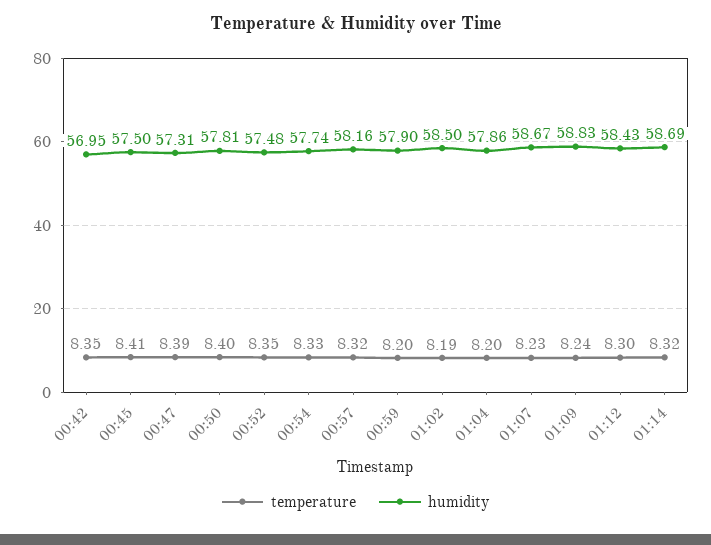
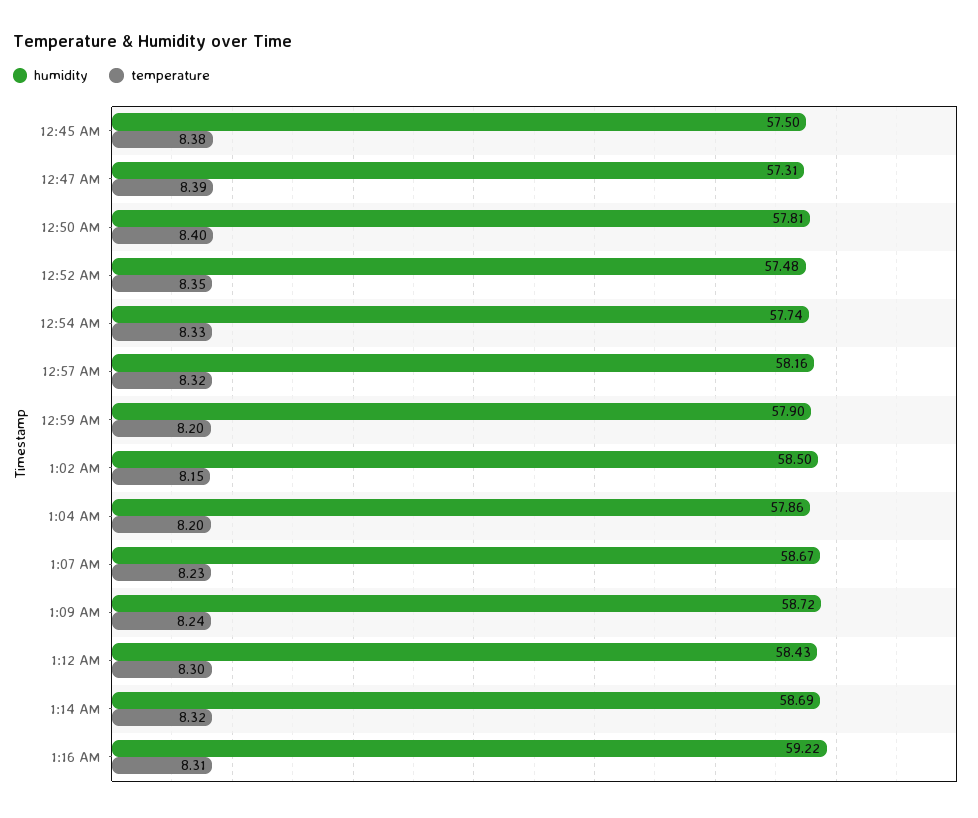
temperature, 00:42: 8.35 -> none
humidity, 00:42: 56.95 -> none
temperature, 00:45: 8.41 -> 8.38
temperature, 01:02: 8.19 -> 8.15
humidity, 01:09: 58.83 -> 58.72
humidity, 1:16 AM: none -> 59.22
temperature, 1:16 AM: none -> 8.31

